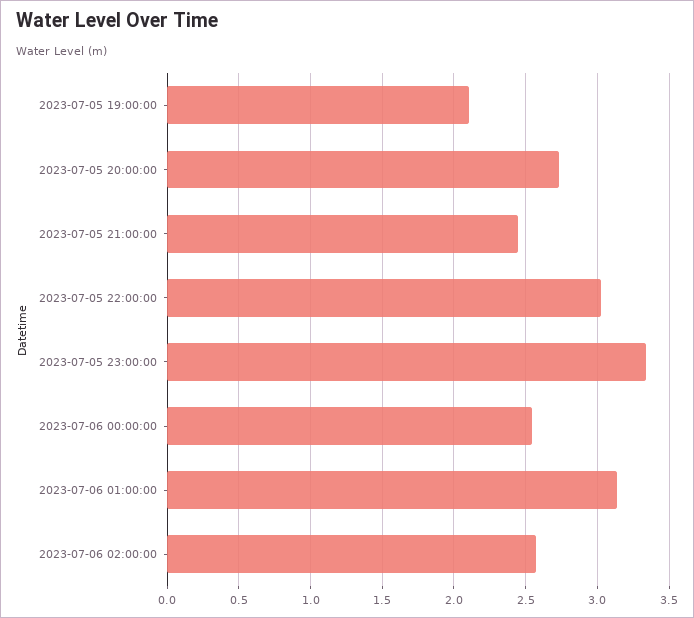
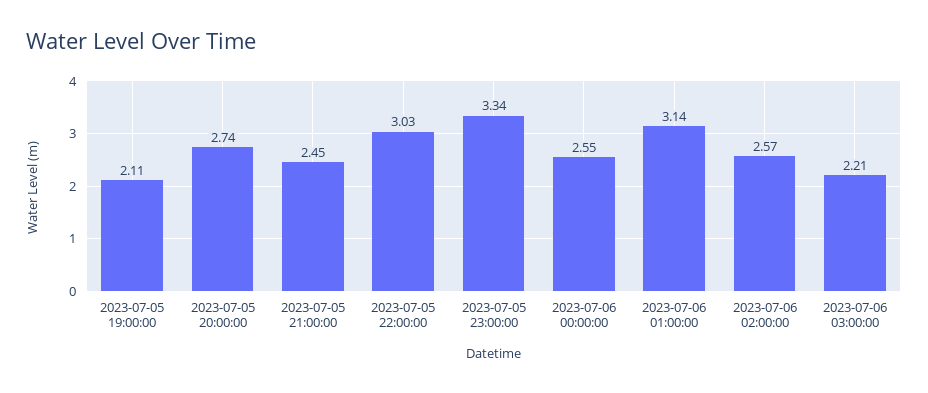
2023-07-06 03:00:00: none -> 2.21

